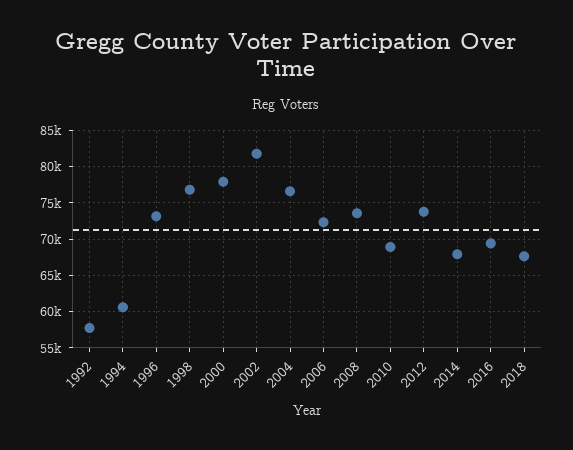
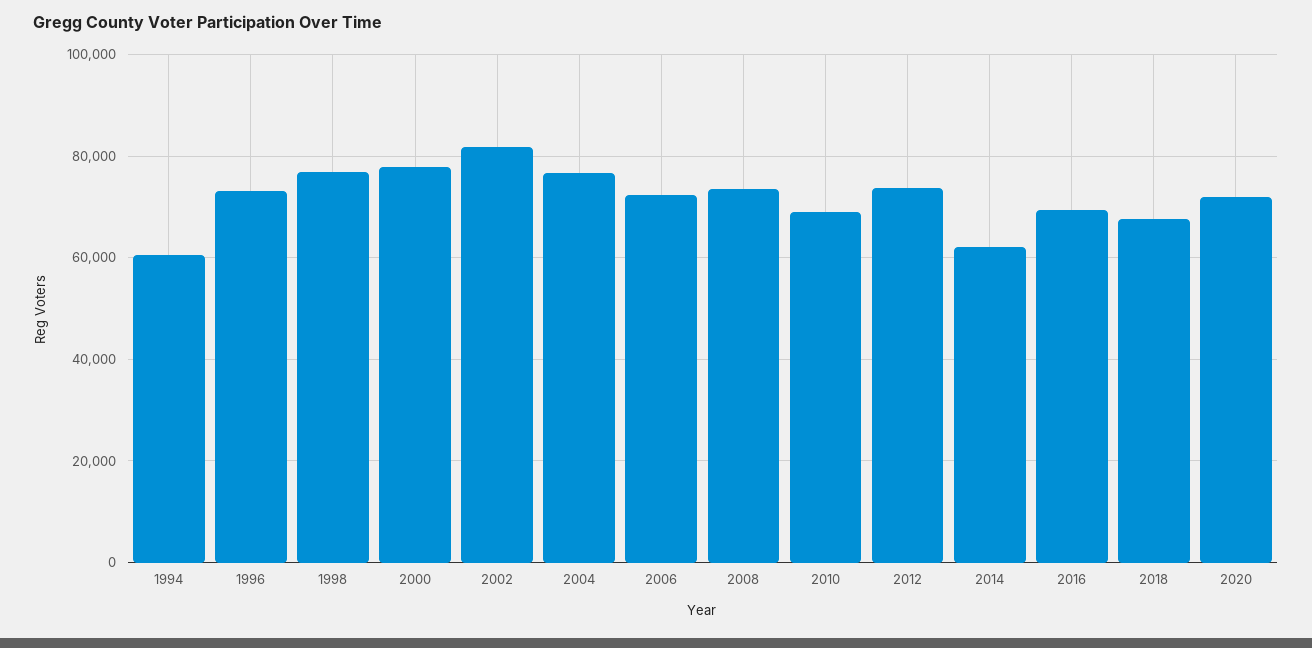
1992: 58000 -> none
2014: 68000 -> 62000
2020: none -> 72000

